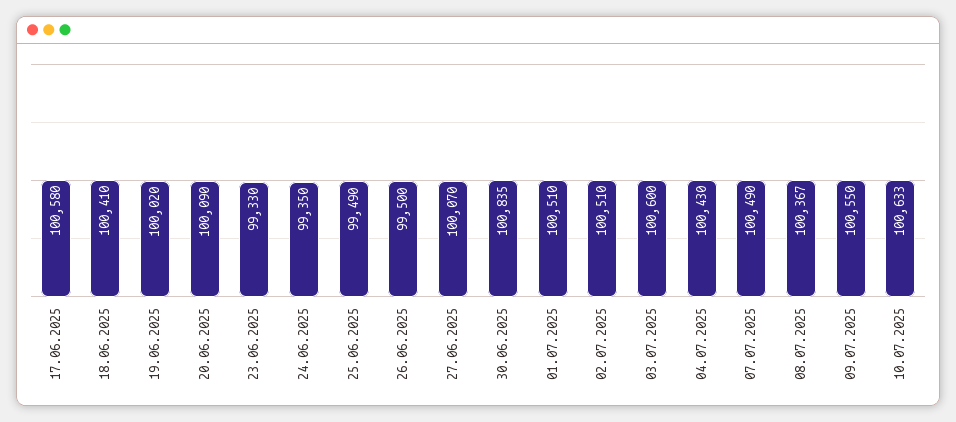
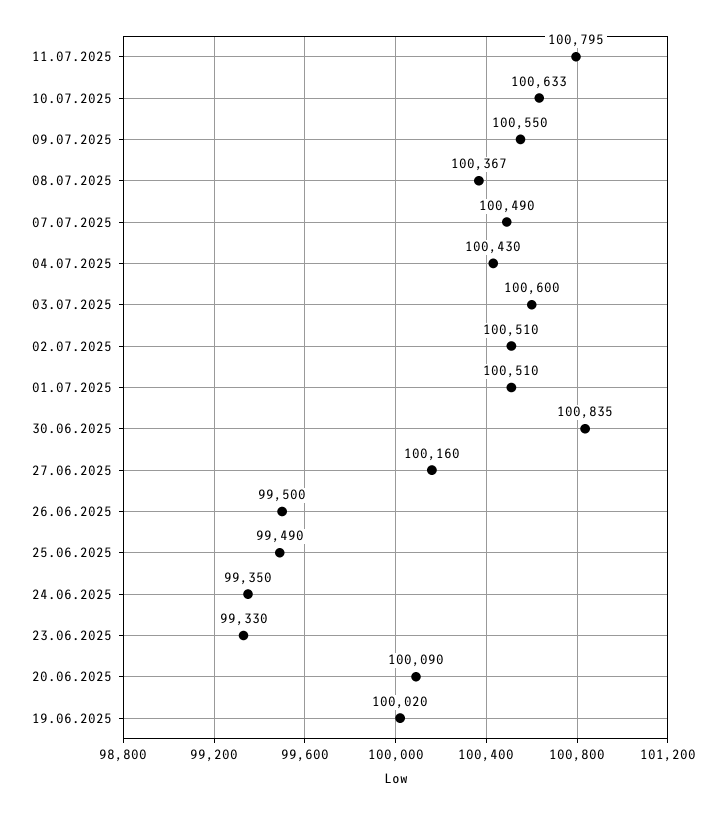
17.06.2025: 100580 -> none
18.06.2025: 100410 -> none
27.06.2025: 100070 -> 100160
11.07.2025: none -> 100795

